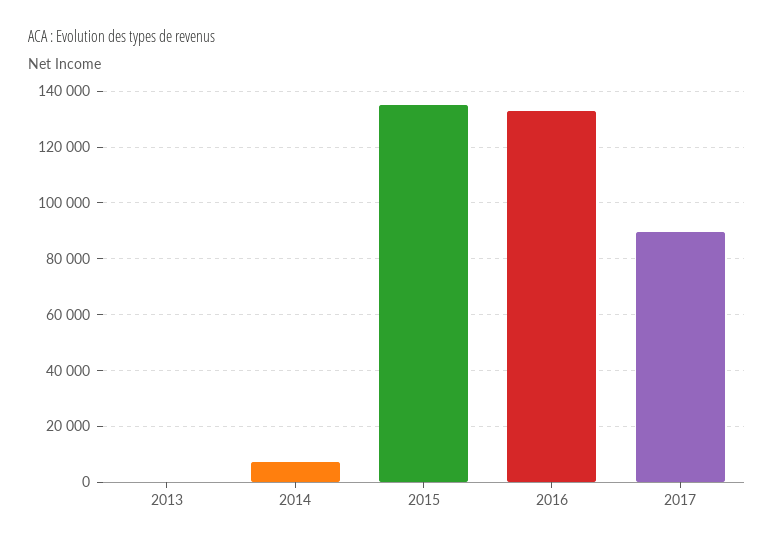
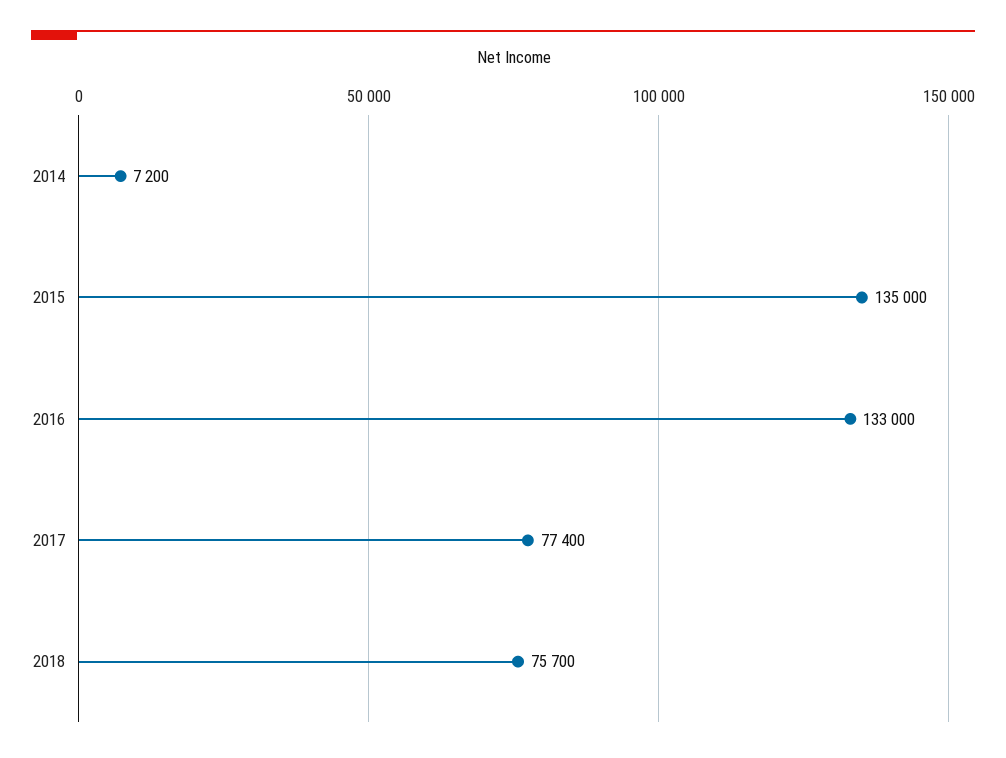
2013: 0 -> none
2017: 90000 -> 77400
2018: none -> 75700

